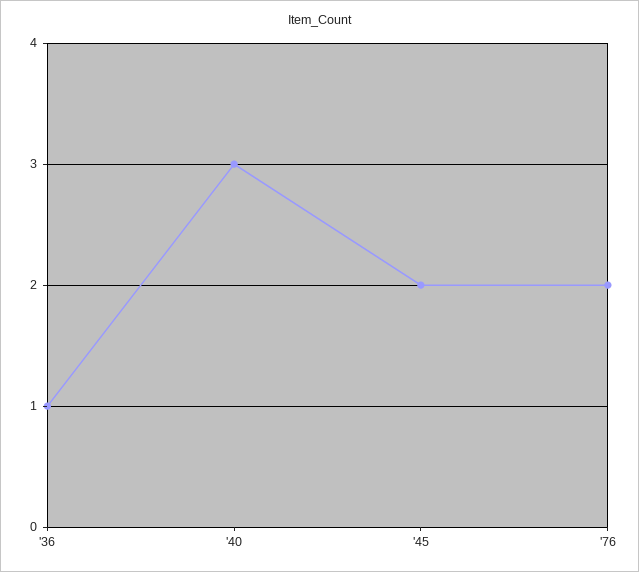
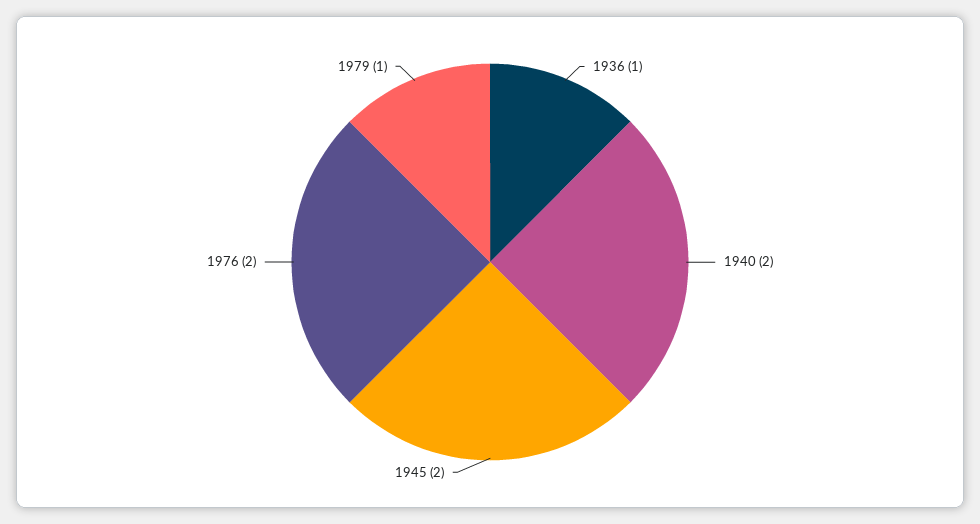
'40: 3 -> 2
1979: none -> 1

